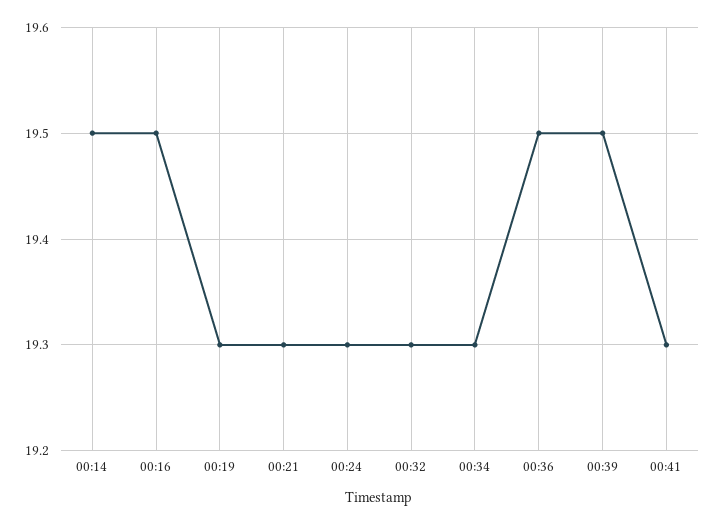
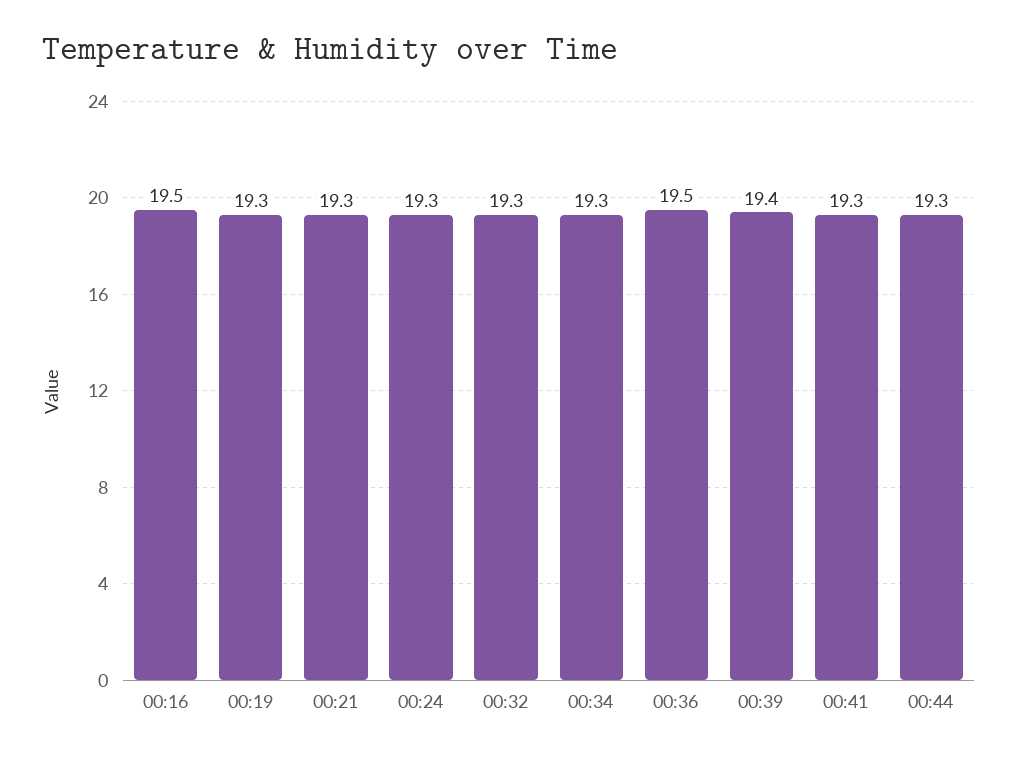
00:14: 19.5 -> none
00:39: 19.5 -> 19.4
00:44: none -> 19.3

